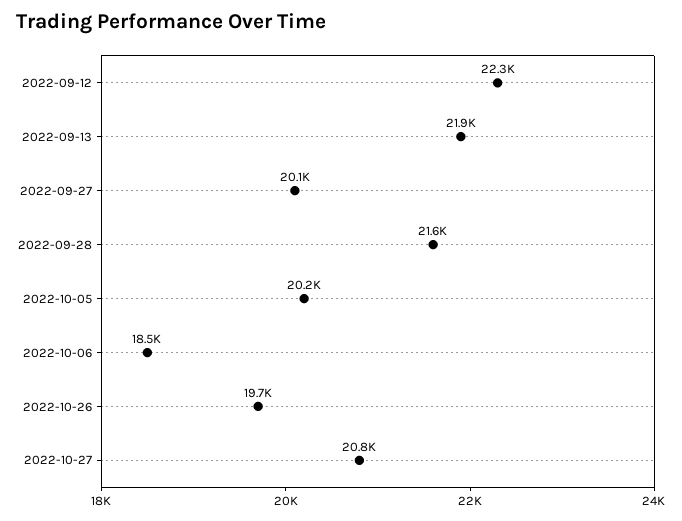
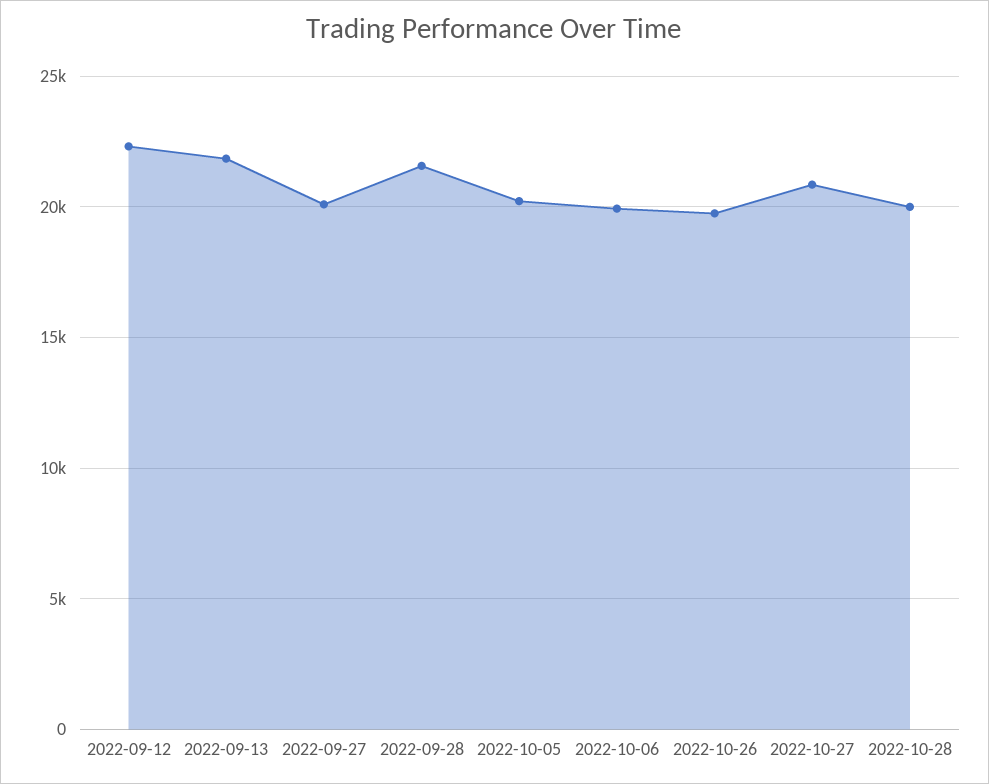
2022-10-06: 18500 -> 20000
2022-10-28: none -> 20000

